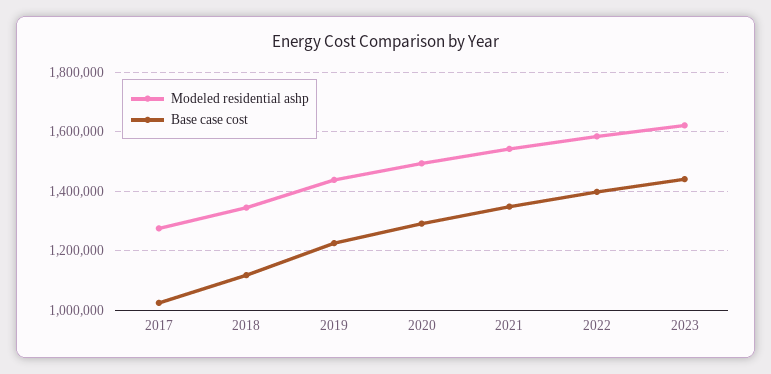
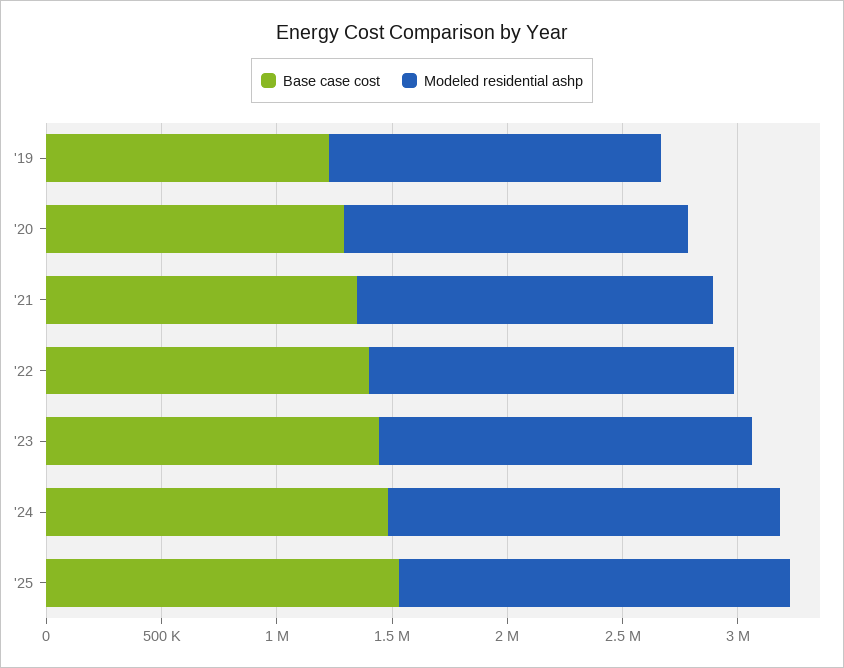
Modeled residential ashp, 2017: 1275000 -> none
Base case cost, 2017: 1025000 -> none
Modeled residential ashp, 2018: 1350000 -> none
Base case cost, 2018: 1125000 -> none
Base case cost, '24: none -> 1500000
Modeled residential ashp, '24: none -> 1700000
Base case cost, '25: none -> 1500000
Modeled residential ashp, '25: none -> 1700000

